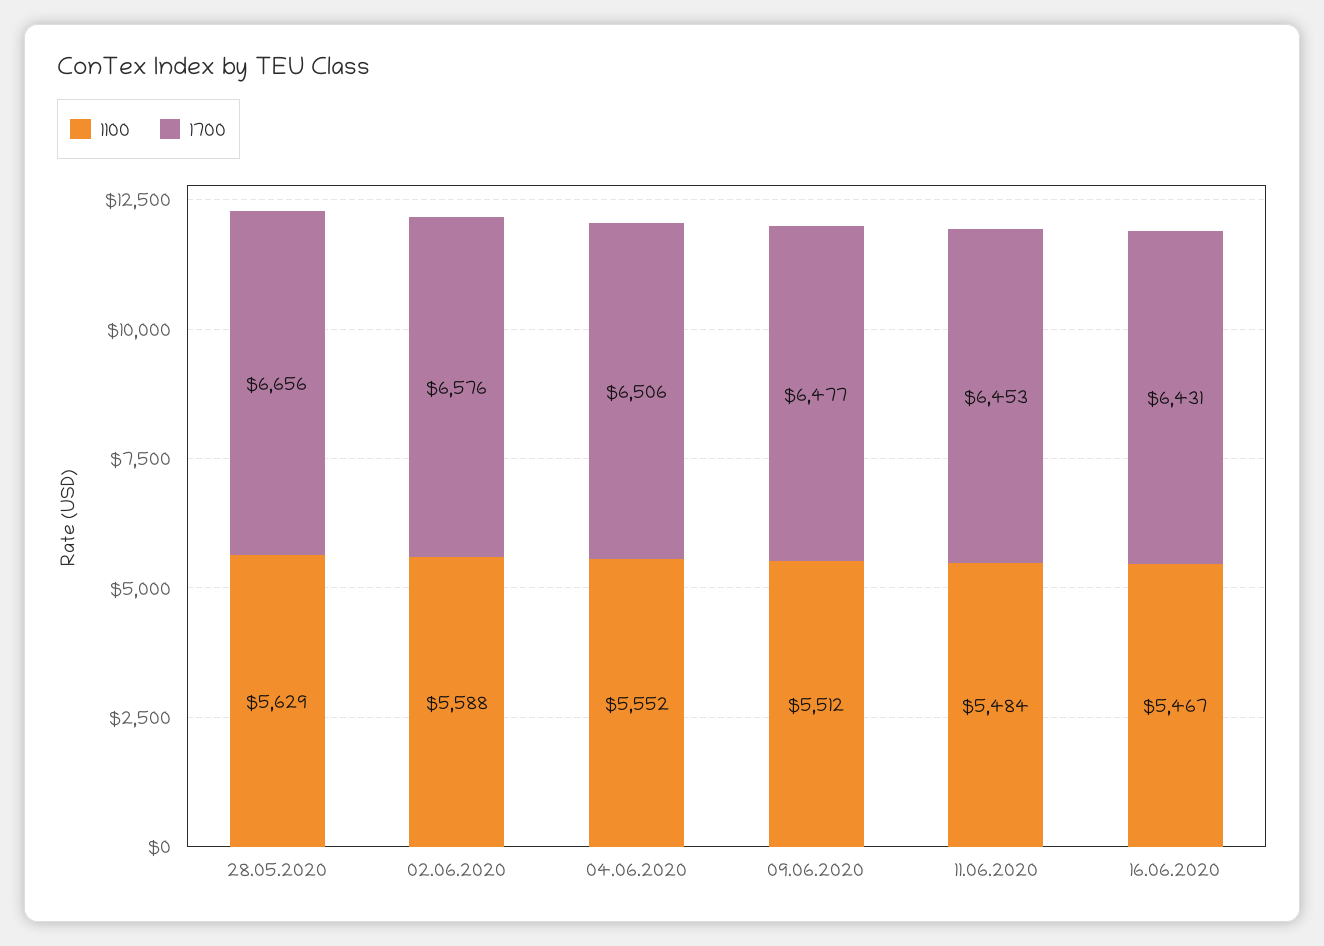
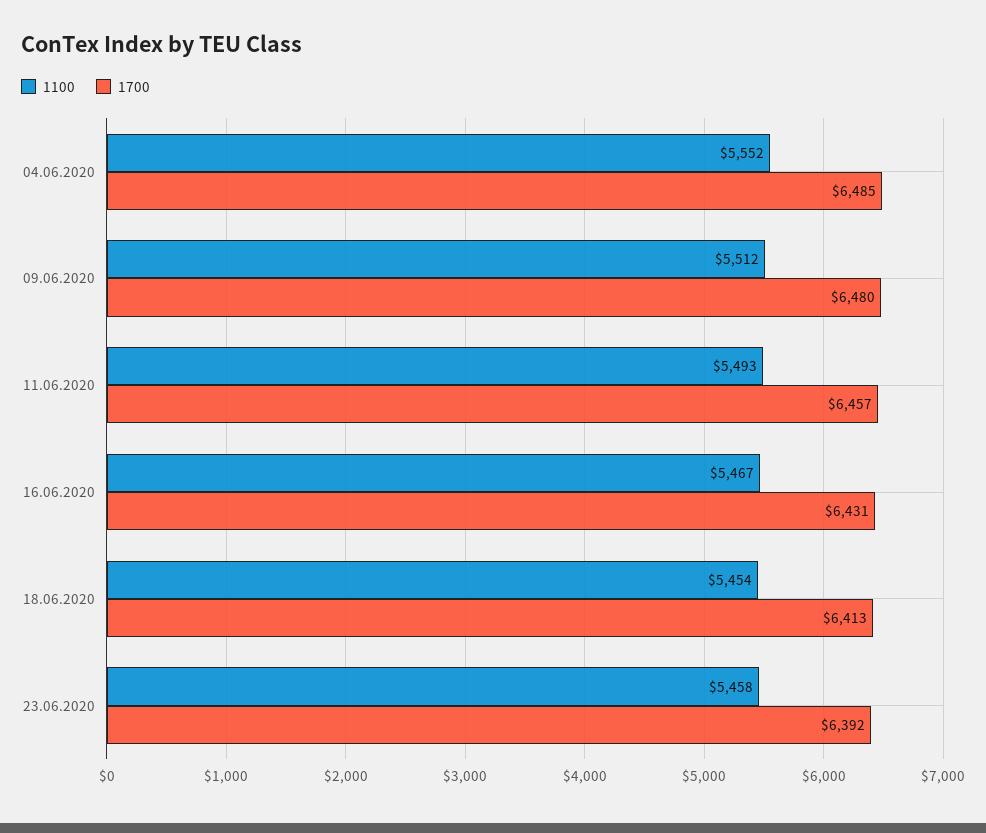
1100, 28.05.2020: 5629 -> none
1700, 28.05.2020: 6656 -> none
1100, 02.06.2020: 5588 -> none
1700, 02.06.2020: 6576 -> none
1700, 04.06.2020: 6506 -> 6485
1700, 09.06.2020: 6477 -> 6480
1100, 11.06.2020: 5484 -> 5493
1700, 11.06.2020: 6453 -> 6457
1100, 18.06.2020: none -> 5454
1700, 18.06.2020: none -> 6413
1100, 23.06.2020: none -> 5458
1700, 23.06.2020: none -> 6392

